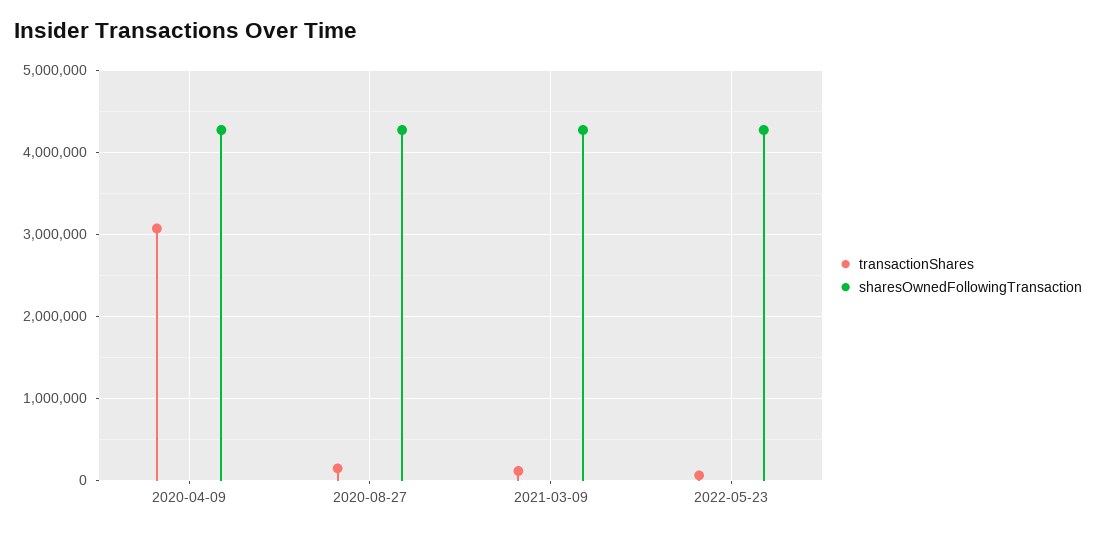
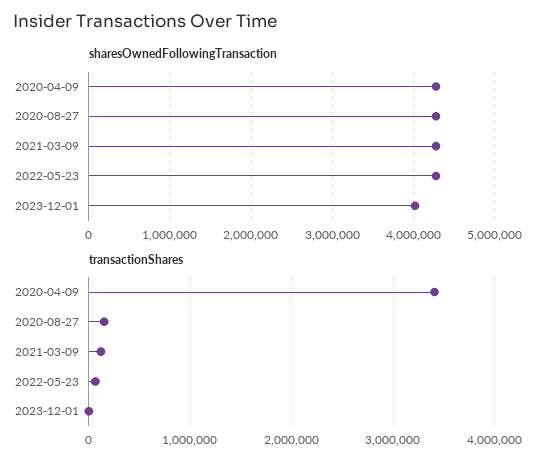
transactionShares, 2020-04-09: 3100000 -> 3400000
sharesOwnedFollowingTransaction, 2023-12-01: none -> 4000000
transactionShares, 2023-12-01: none -> 0

